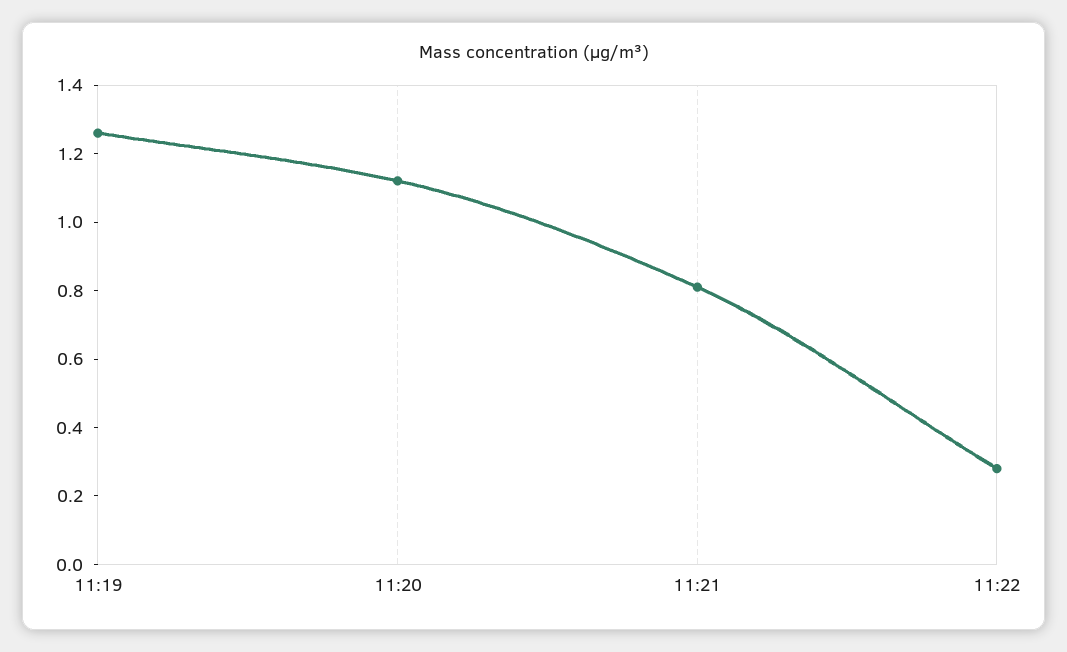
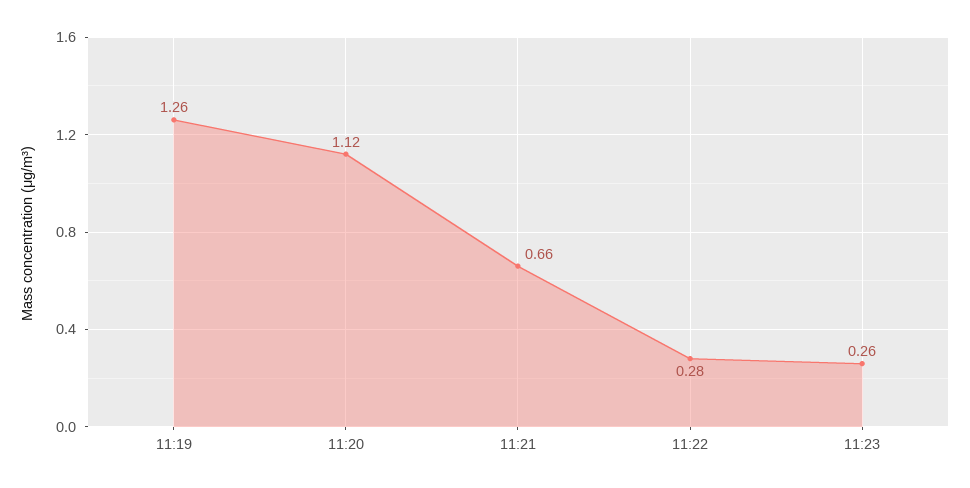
11:21: 0.8 -> 0.66
11:23: none -> 0.26

